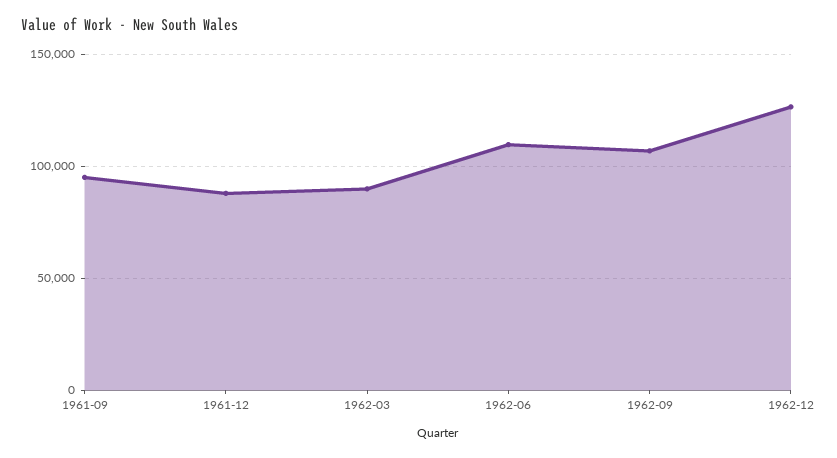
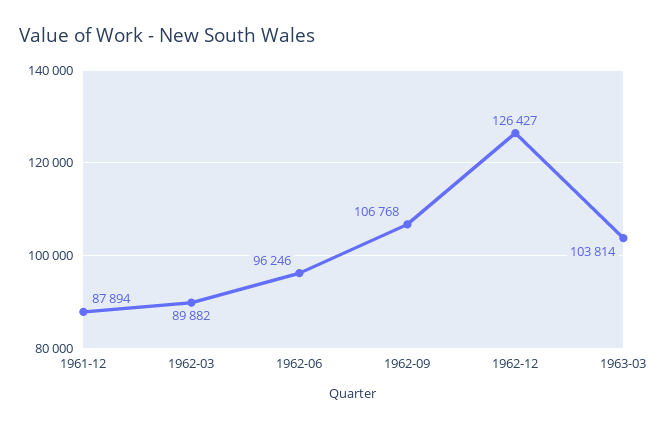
1961-09: 95000 -> none
1962-06: 110000 -> 96246
1963-03: none -> 103814

